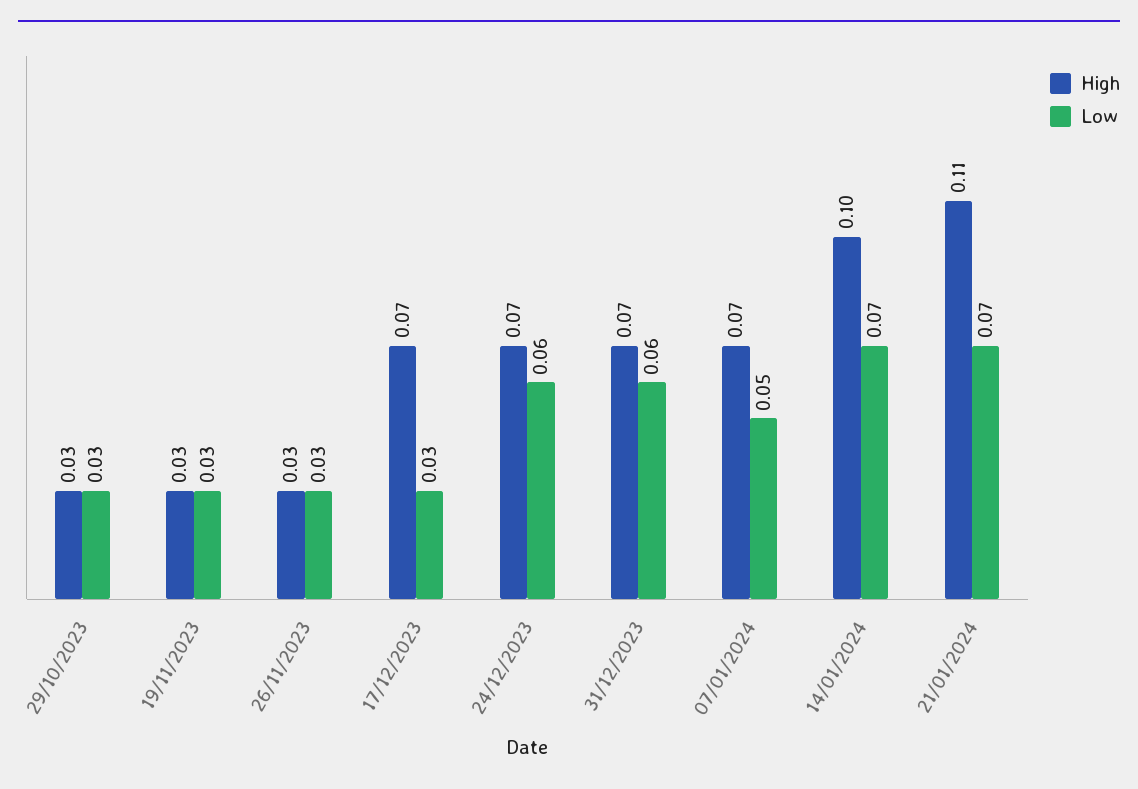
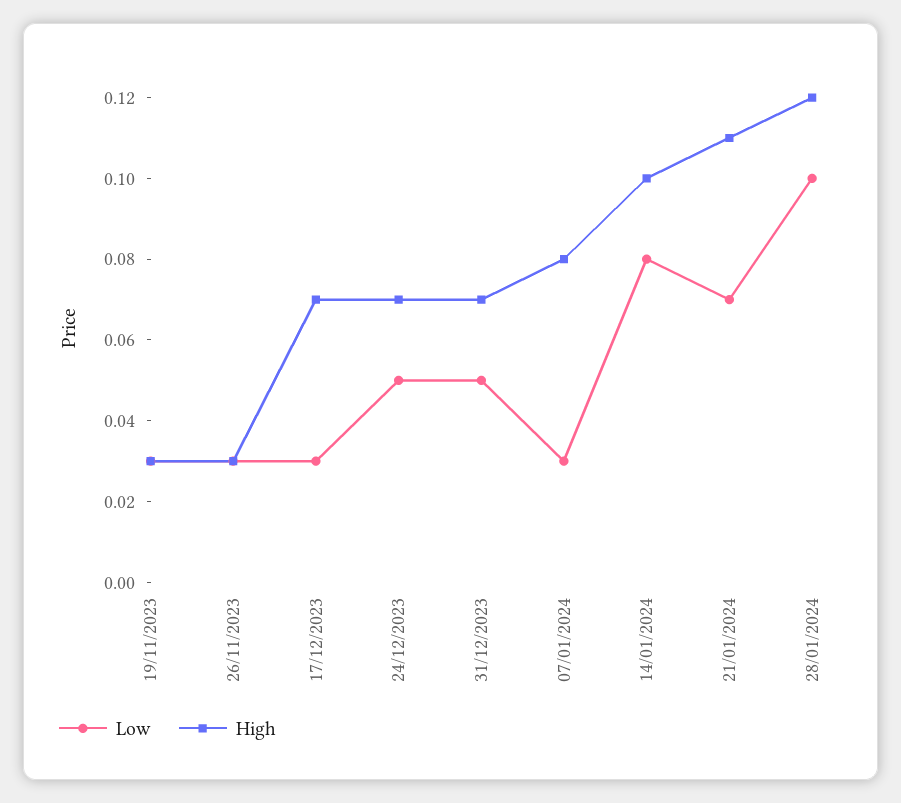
High, 29/10/2023: 0.03 -> none
Low, 29/10/2023: 0.03 -> none
Low, 24/12/2023: 0.06 -> 0.05
Low, 31/12/2023: 0.06 -> 0.05
High, 07/01/2024: 0.07 -> 0.08
Low, 07/01/2024: 0.05 -> 0.03
Low, 14/01/2024: 0.07 -> 0.08
Low, 28/01/2024: none -> 0.1
High, 28/01/2024: none -> 0.12

